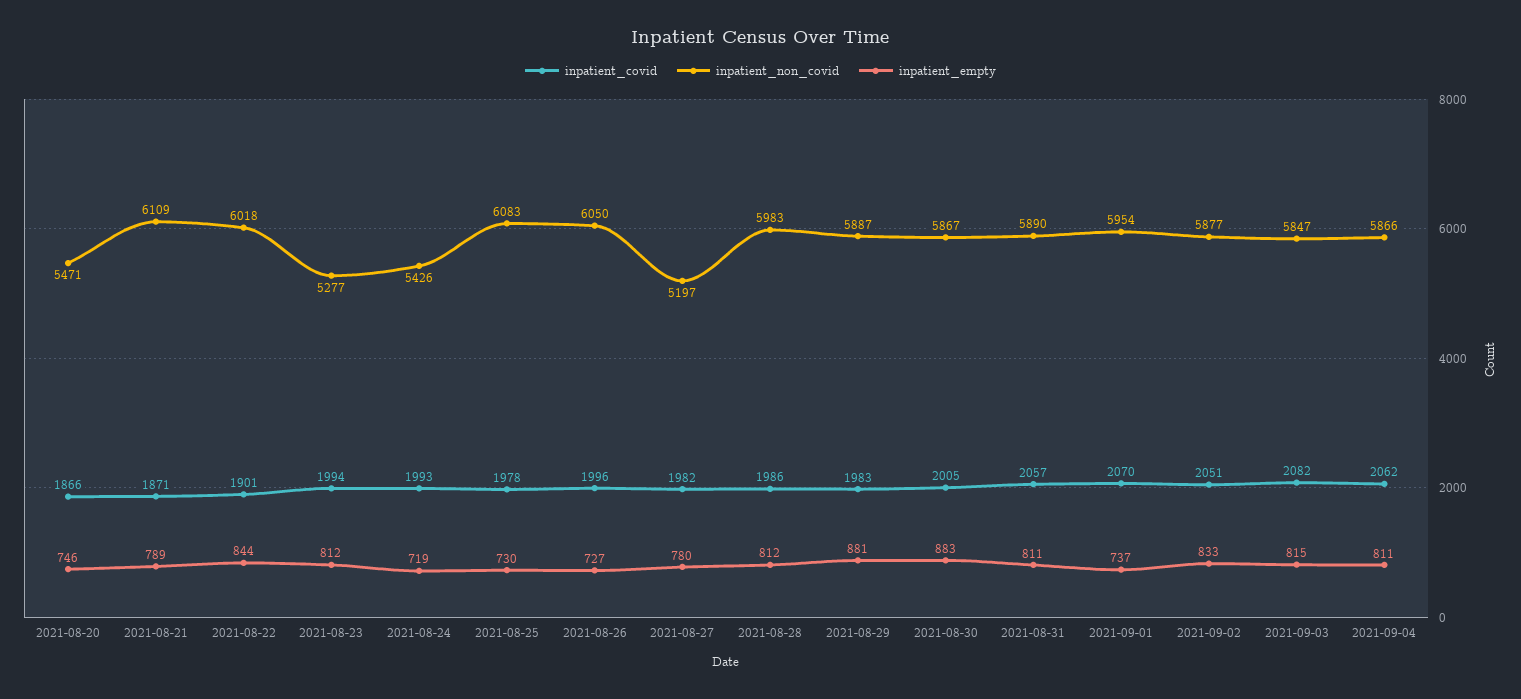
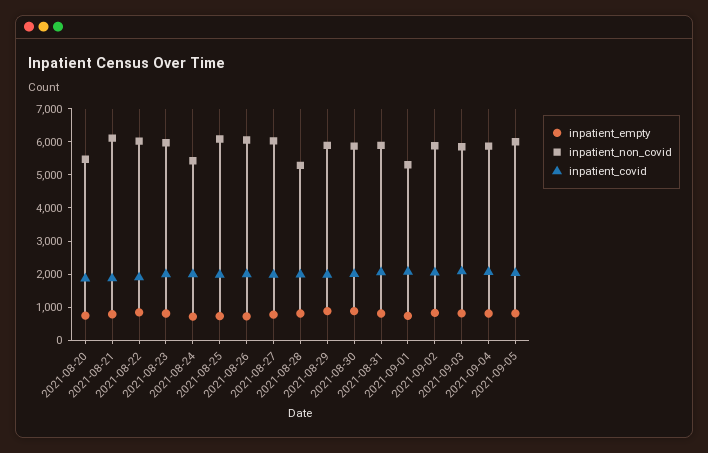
inpatient_non_covid, 2021-08-23: 5277 -> 6000
inpatient_non_covid, 2021-08-27: 5197 -> 6000
inpatient_non_covid, 2021-08-28: 5983 -> 5250
inpatient_non_covid, 2021-09-01: 5954 -> 5250
inpatient_empty, 2021-09-05: none -> 750
inpatient_non_covid, 2021-09-05: none -> 6000
inpatient_covid, 2021-09-05: none -> 2000

